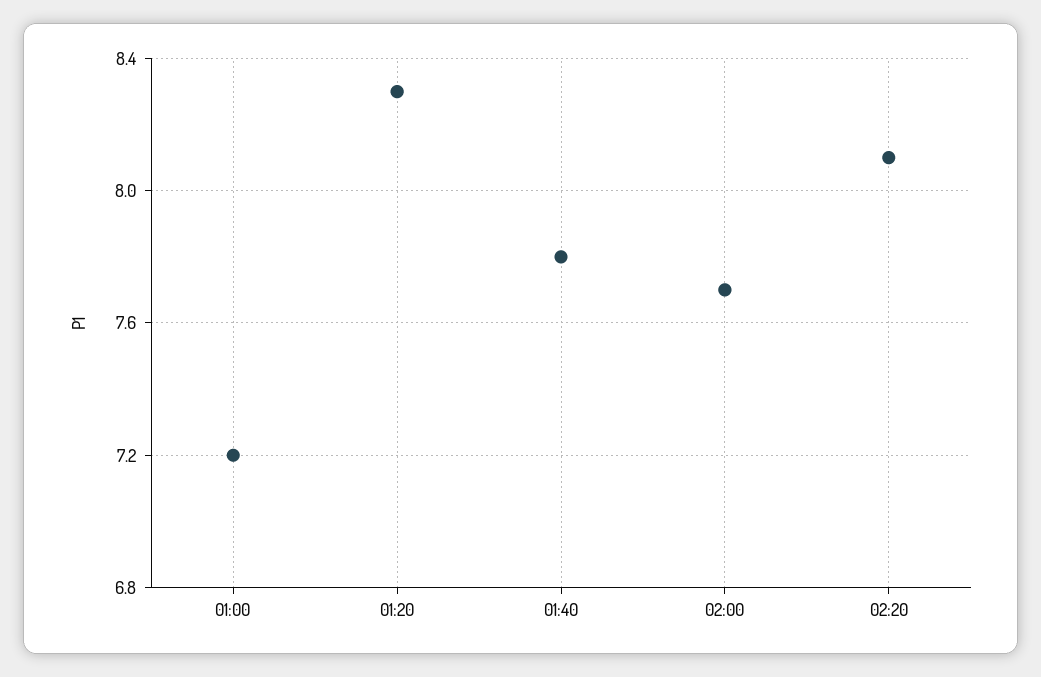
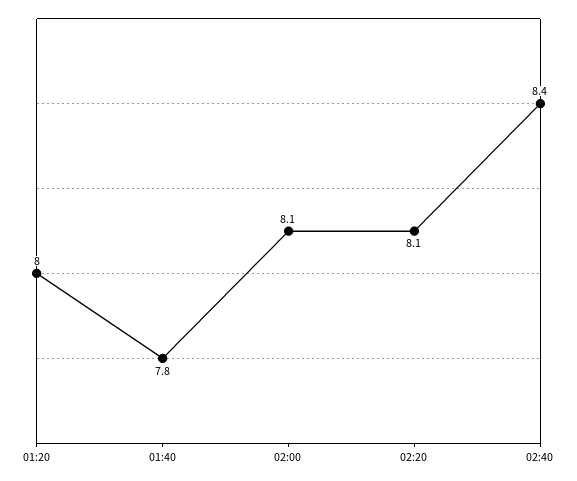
01:00: 7.2 -> none
01:20: 8.3 -> 8
02:00: 7.7 -> 8.1
02:40: none -> 8.4

